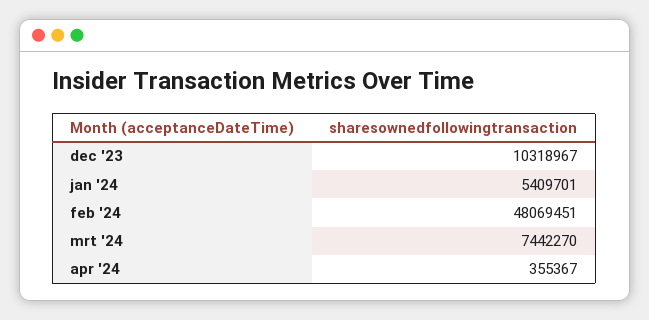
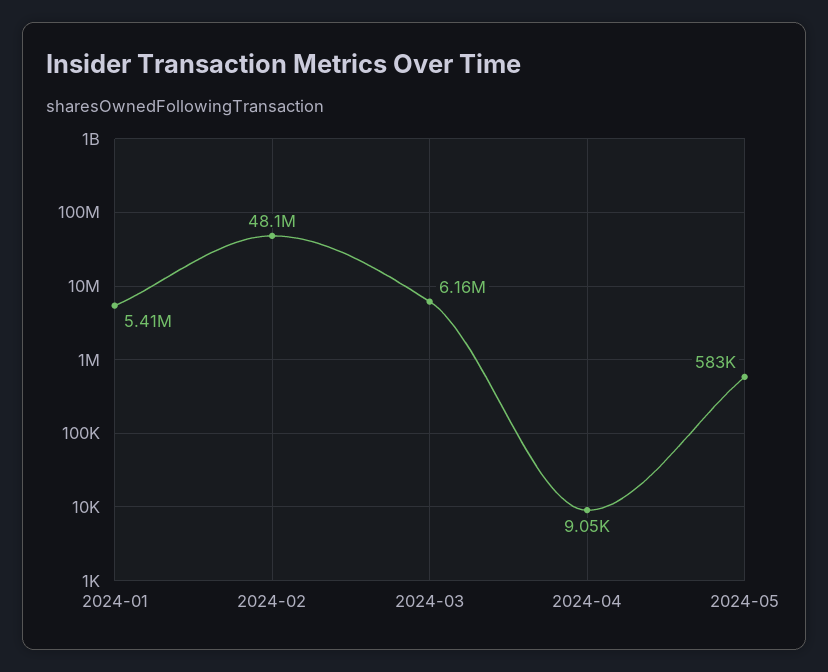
dec '23: 10318967 -> none
mrt '24: 7442270 -> 6160000
apr '24: 355367 -> 9050
2024-05: none -> 583000

